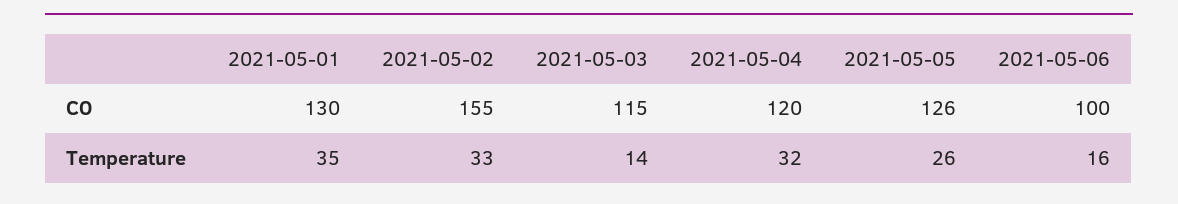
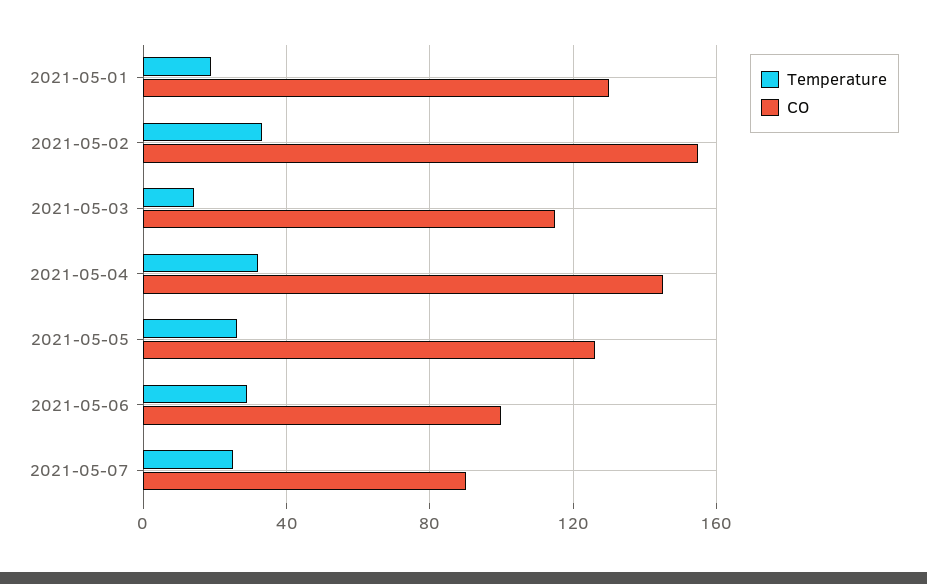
CO, 2021-05-04: 120 -> 145
Temperature, 2021-05-01: 35 -> 20
Temperature, 2021-05-06: 16 -> 30
Temperature, 2021-05-07: none -> 25
CO, 2021-05-07: none -> 90

